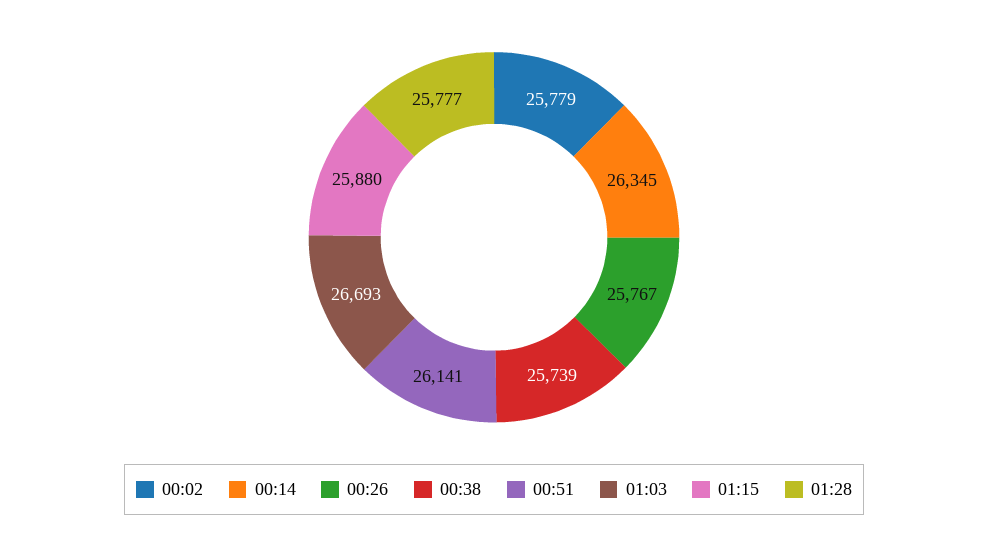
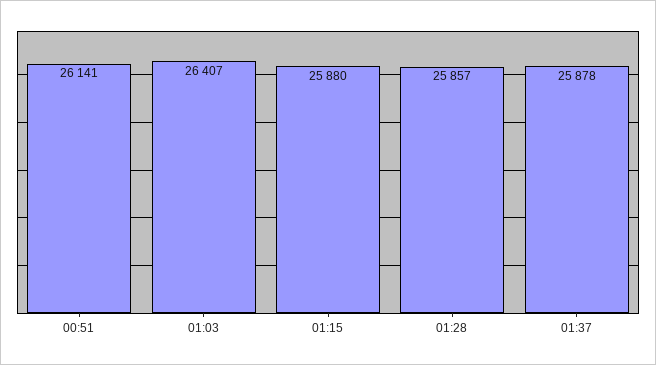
00:02: 25779 -> none
00:14: 26345 -> none
00:26: 25767 -> none
00:38: 25739 -> none
01:03: 26693 -> 26407
01:28: 25777 -> 25857
01:37: none -> 25878

